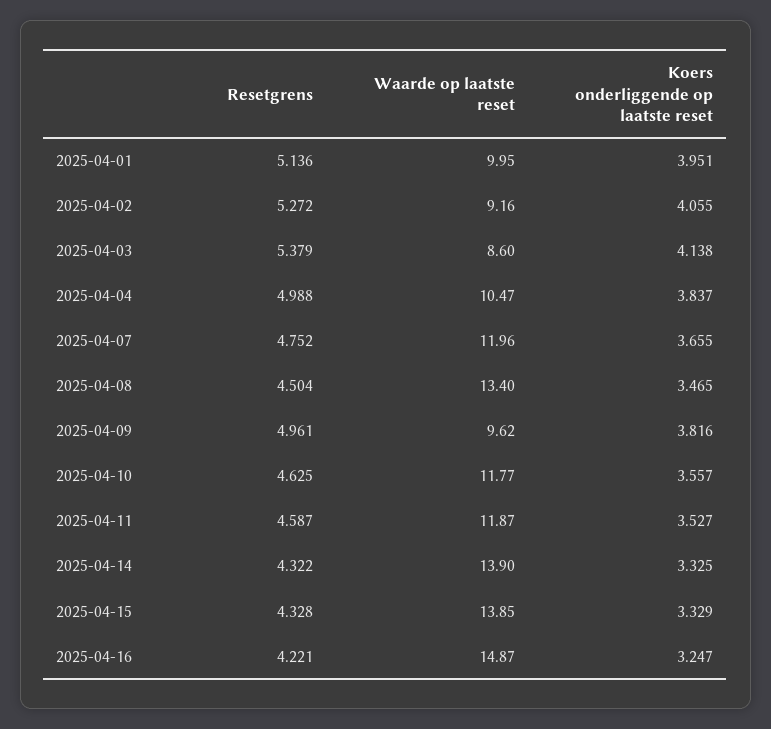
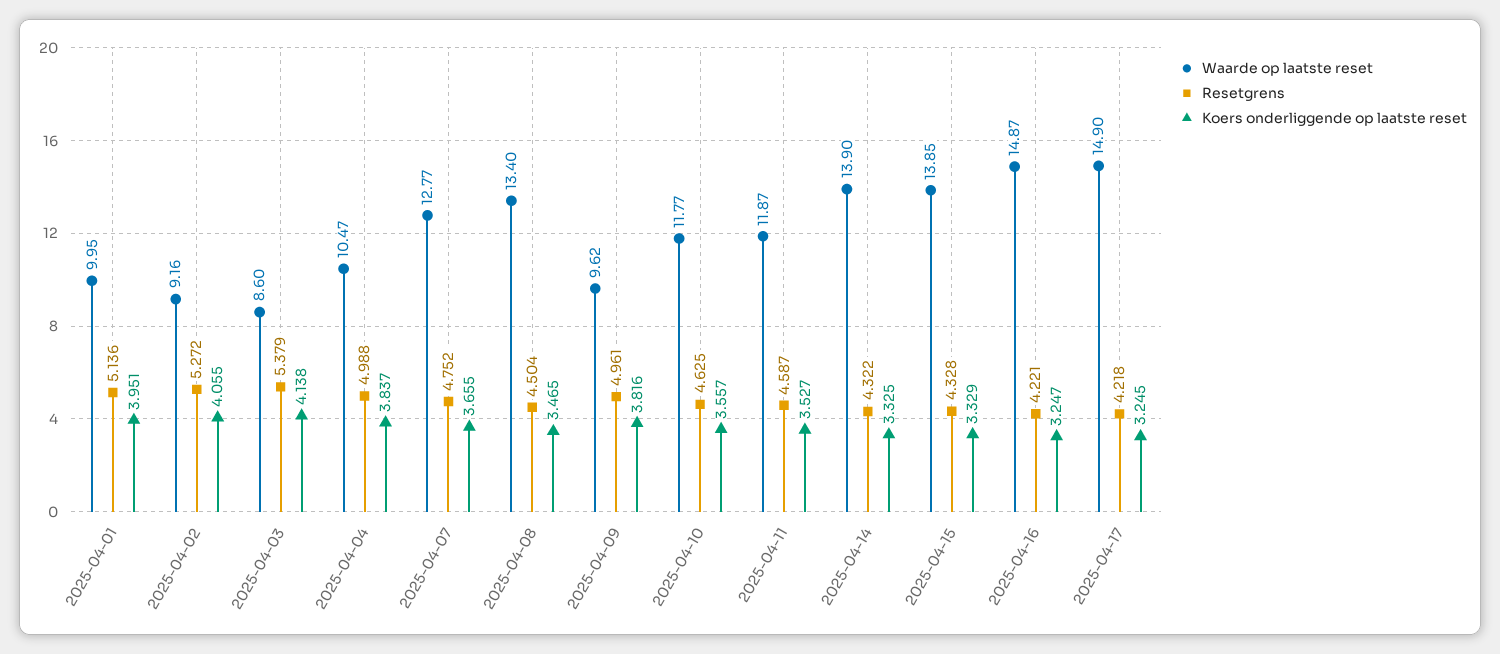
Waarde op laatste reset, 2025-04-07: 11.96 -> 12.77
Waarde op laatste reset, 2025-04-17: none -> 14.9
Resetgrens, 2025-04-17: none -> 4.218
Koers onderliggende op laatste reset, 2025-04-17: none -> 3.245

